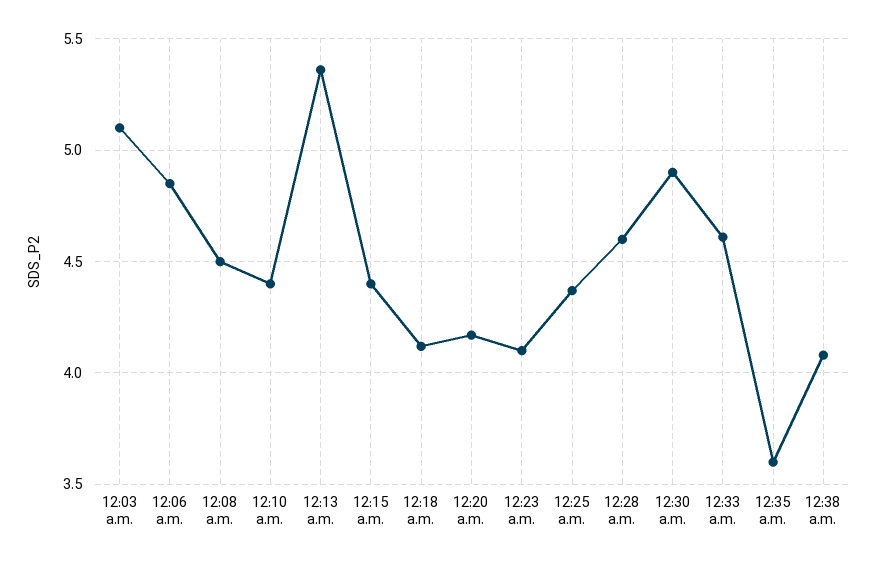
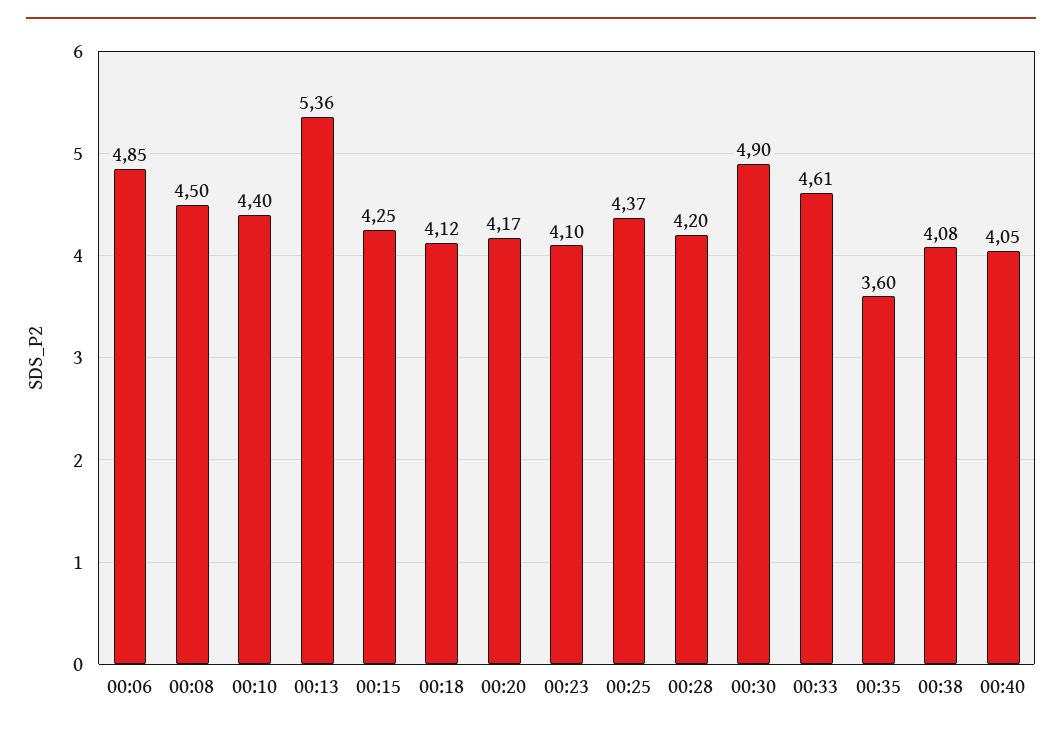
12:03 a.m.: 5.1 -> none
12:15 a.m.: 4.4 -> 4.25
12:28 a.m.: 4.6 -> 4.2
00:40: none -> 4.05

